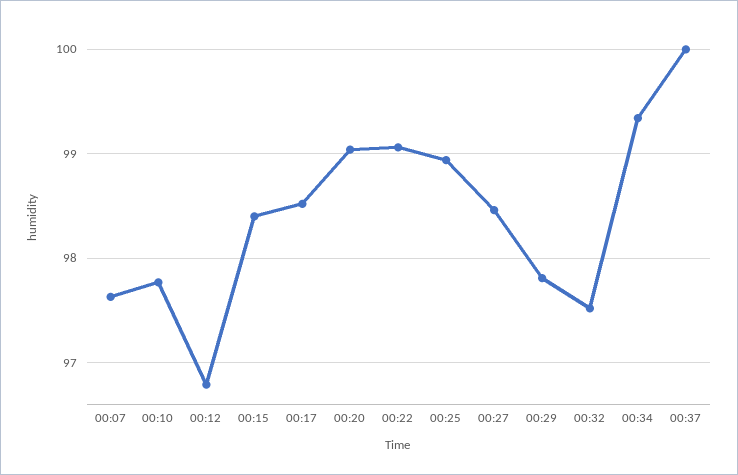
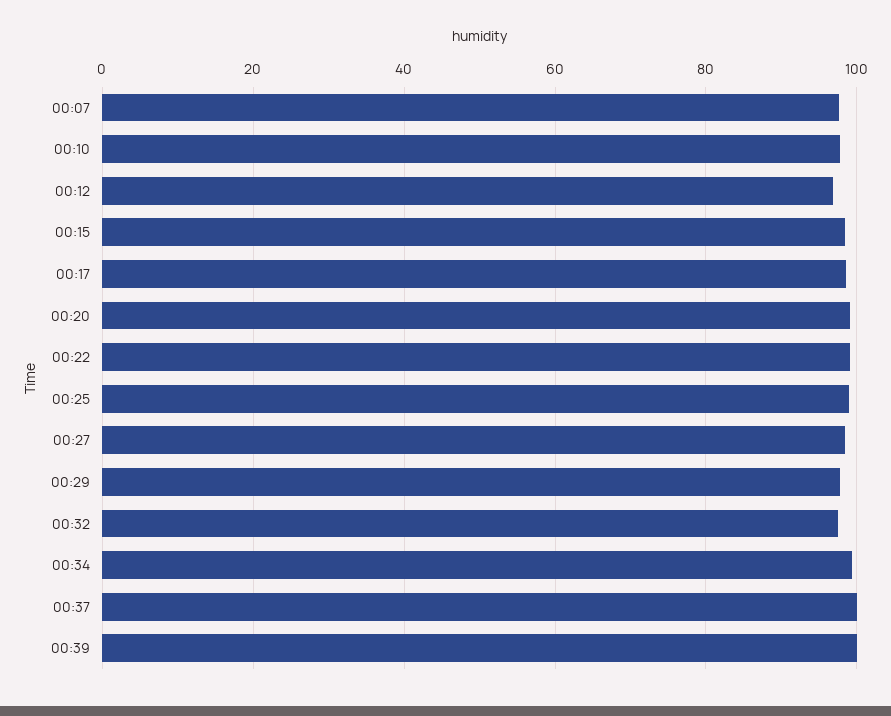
00:39: none -> 100

